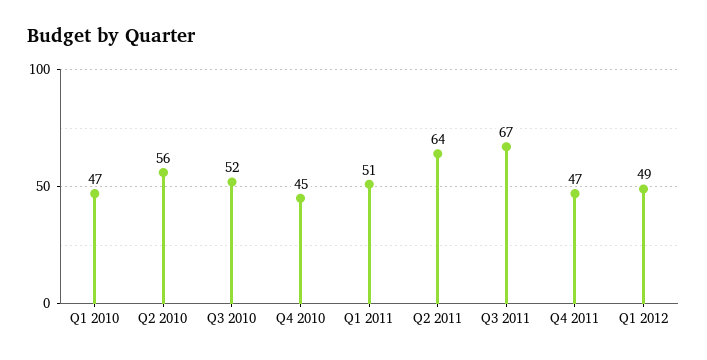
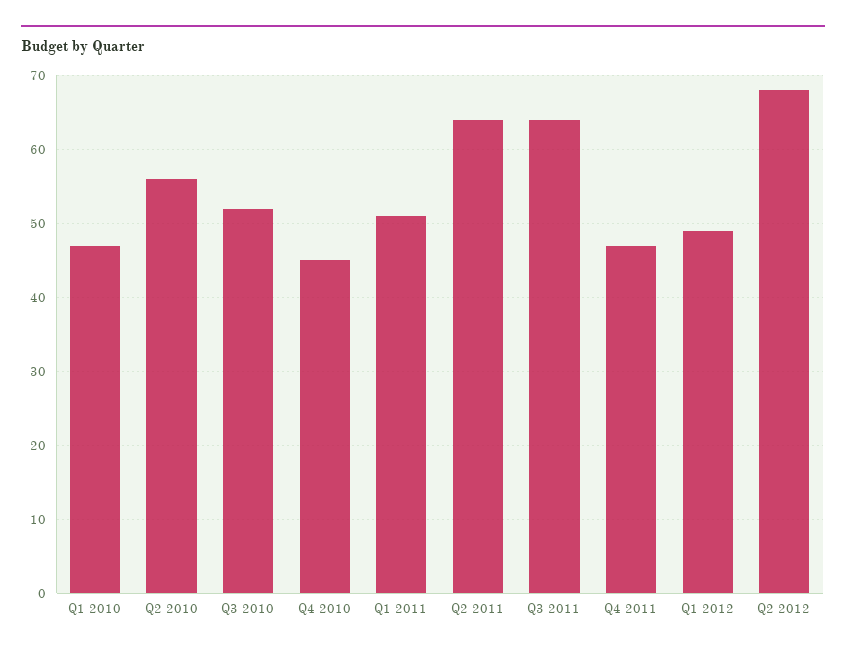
Q3 2011: 67 -> 64
Q2 2012: none -> 68

